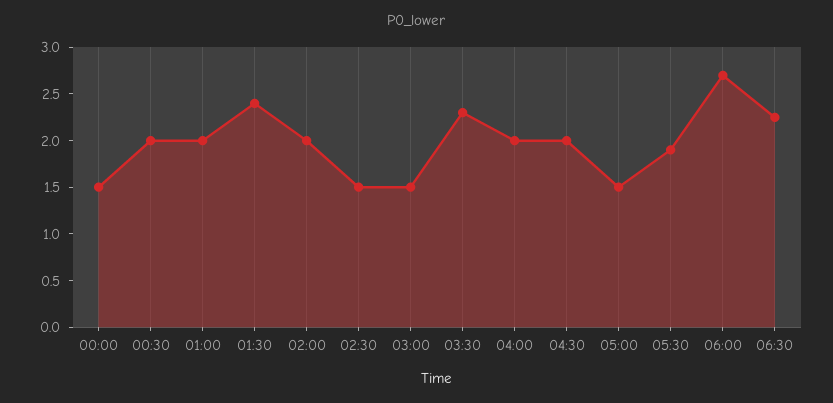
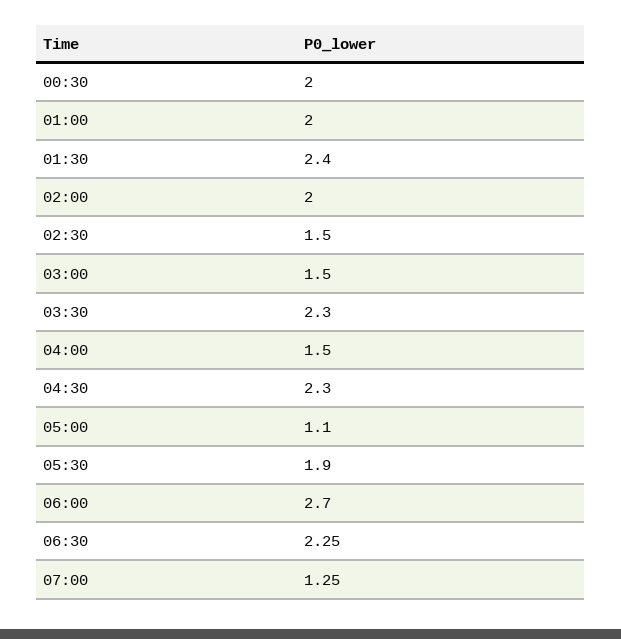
00:00: 1.5 -> none
04:00: 2 -> 1.5
04:30: 2 -> 2.3
05:00: 1.5 -> 1.1
07:00: none -> 1.25

